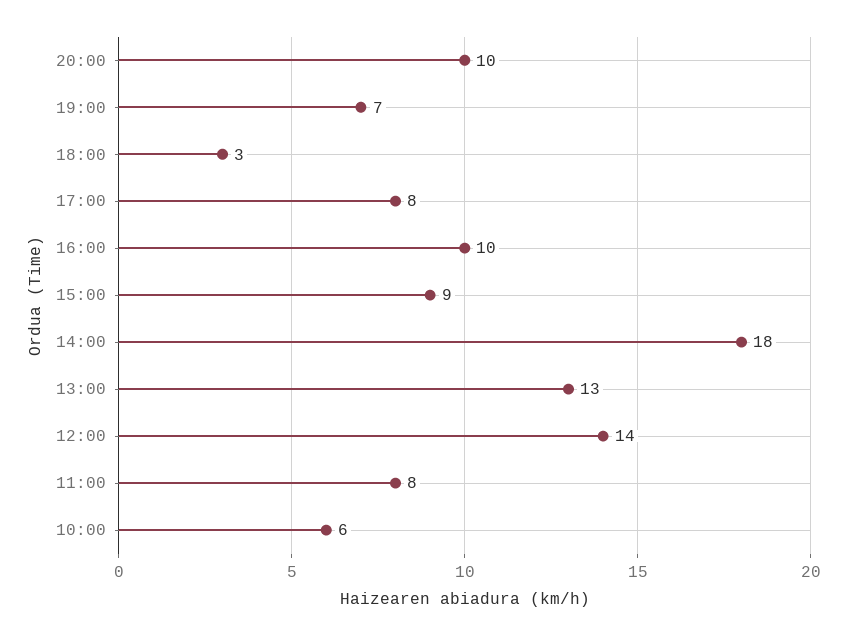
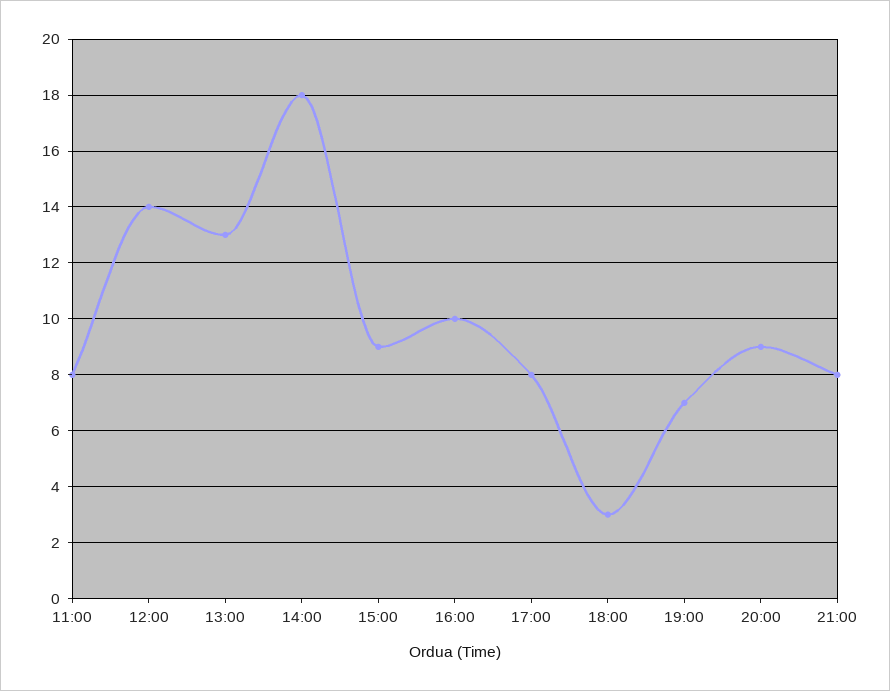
20:00: 10 -> 9
10:00: 6 -> none
21:00: none -> 8

